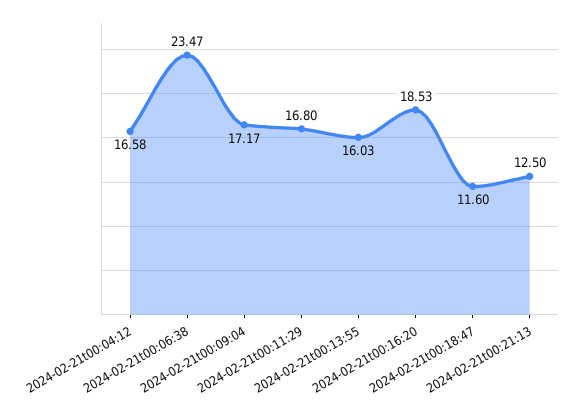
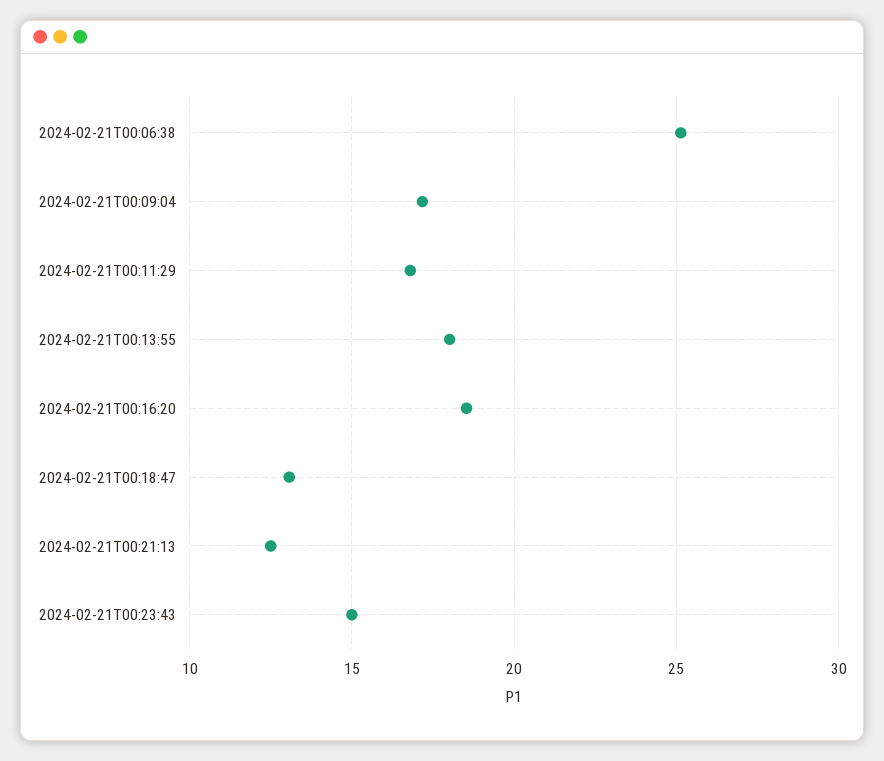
2024-02-21t00:04:12: 16.58 -> none
2024-02-21t00:06:38: 23.47 -> 25
2024-02-21t00:13:55: 16.03 -> 18
2024-02-21t00:18:47: 11.6 -> 13
2024-02-21T00:23:43: none -> 15

